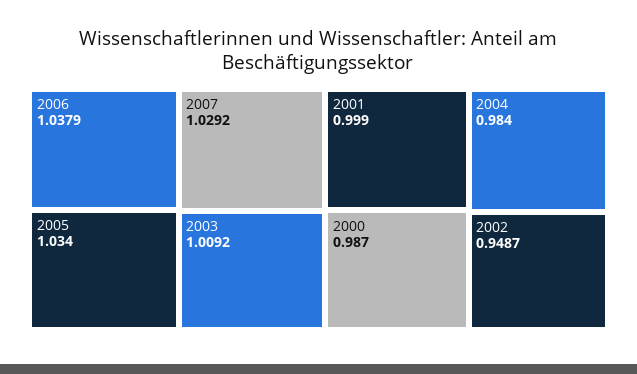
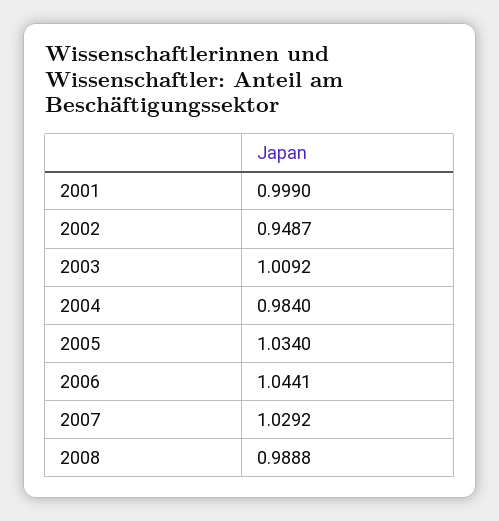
2006: 1.0379 -> 1.0441
2000: 0.987 -> none
2008: none -> 0.9888

